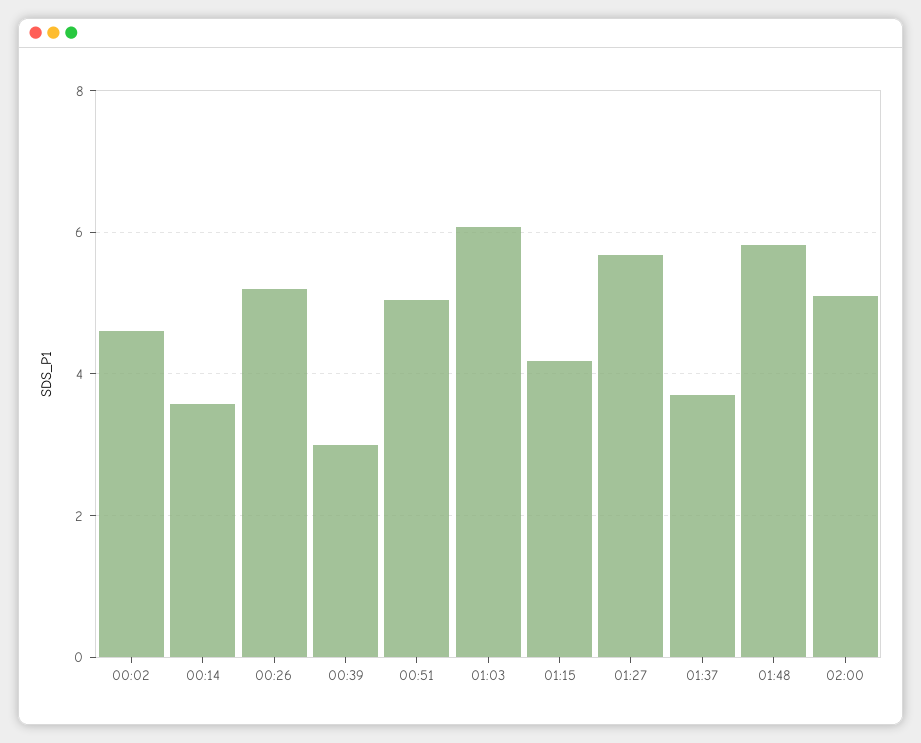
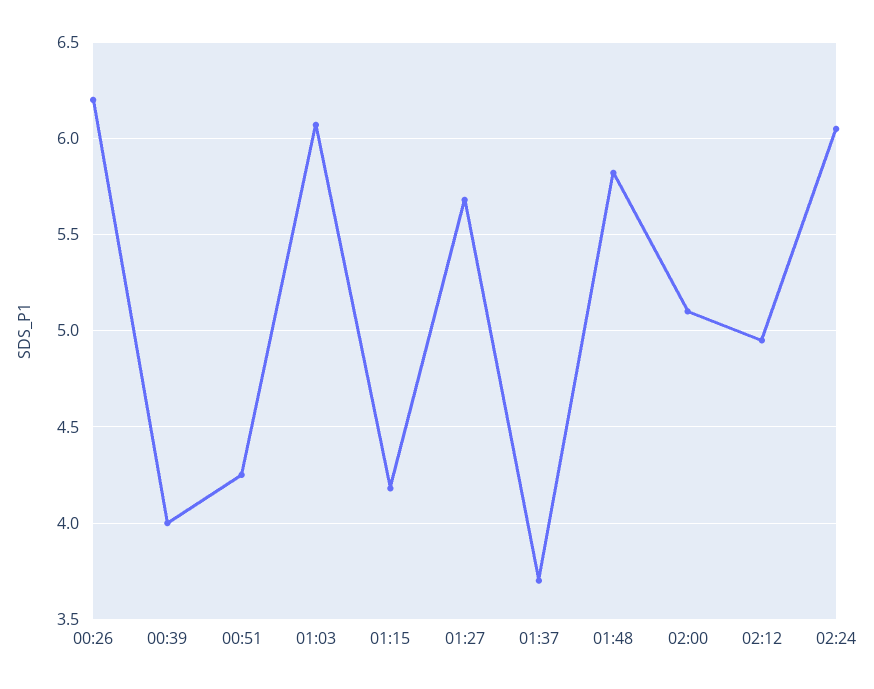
00:02: 4.6 -> none
00:14: 3.6 -> none
00:26: 5.2 -> 6.2
00:39: 3 -> 4
00:51: 5 -> 4.25
02:12: none -> 4.95
02:24: none -> 6.05

